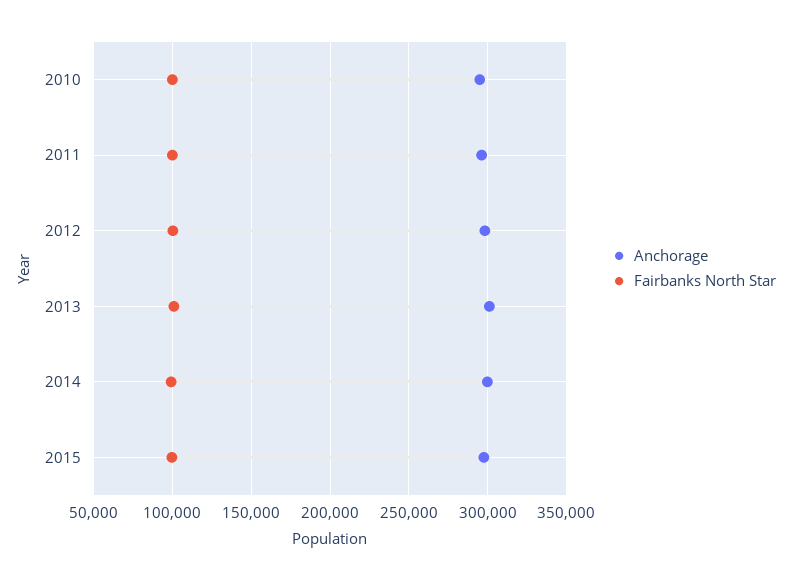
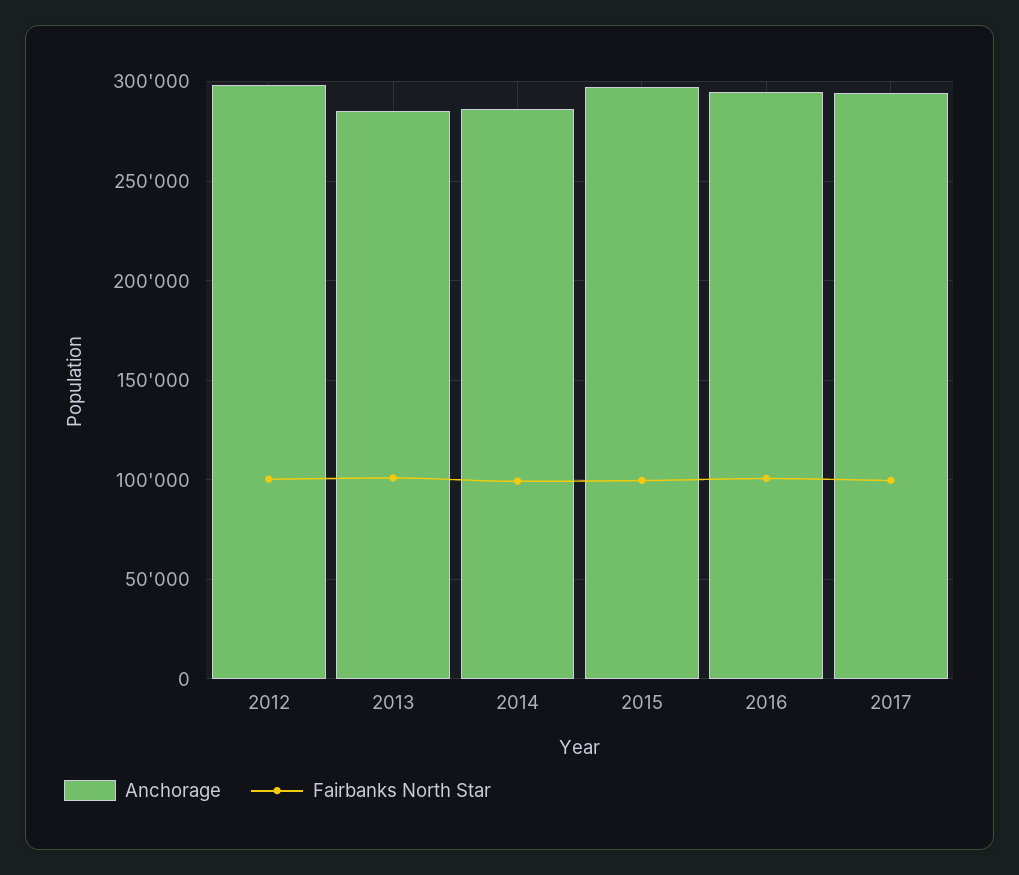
Anchorage, 2010: 295000 -> none
Fairbanks North Star, 2010: 100000 -> none
Anchorage, 2011: 295000 -> none
Fairbanks North Star, 2011: 100000 -> none
Anchorage, 2013: 300000 -> 285000
Anchorage, 2014: 300000 -> 285000
Anchorage, 2016: none -> 295000
Fairbanks North Star, 2016: none -> 100000
Anchorage, 2017: none -> 295000
Fairbanks North Star, 2017: none -> 100000

